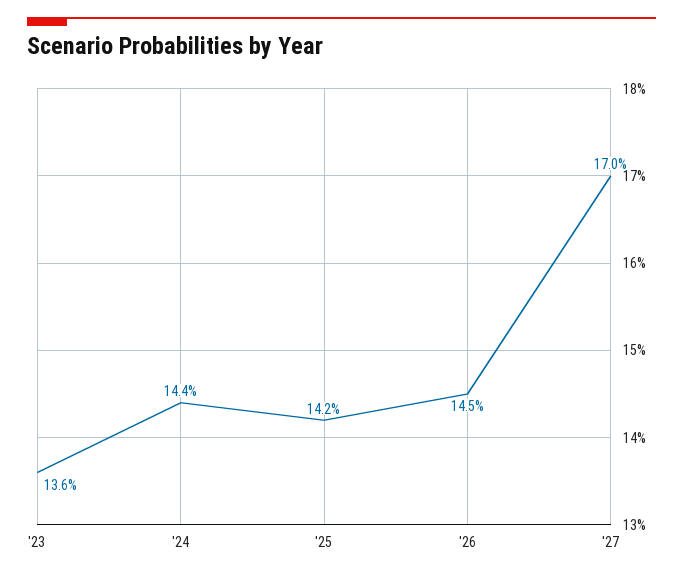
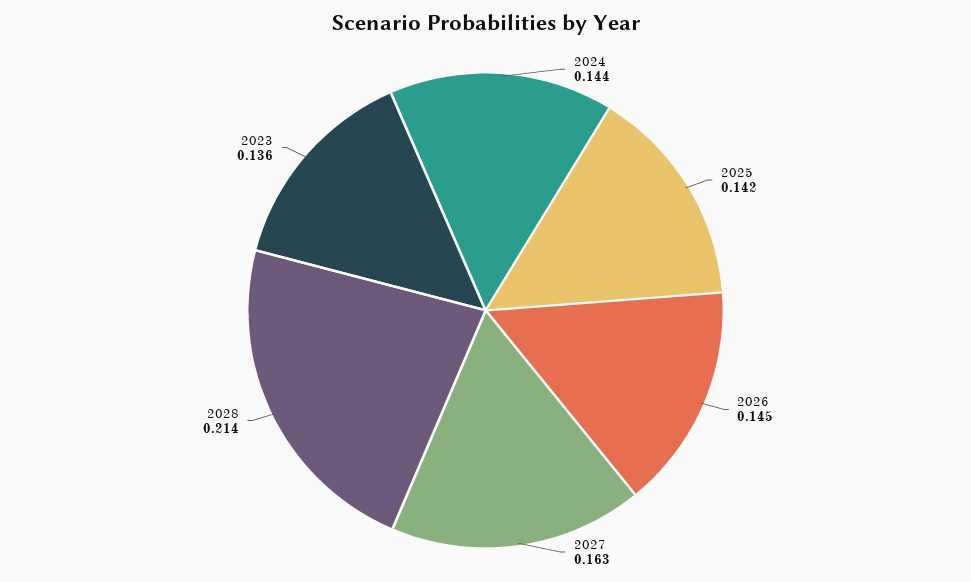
'27: 0.17 -> 0.163
2028: none -> 0.214

